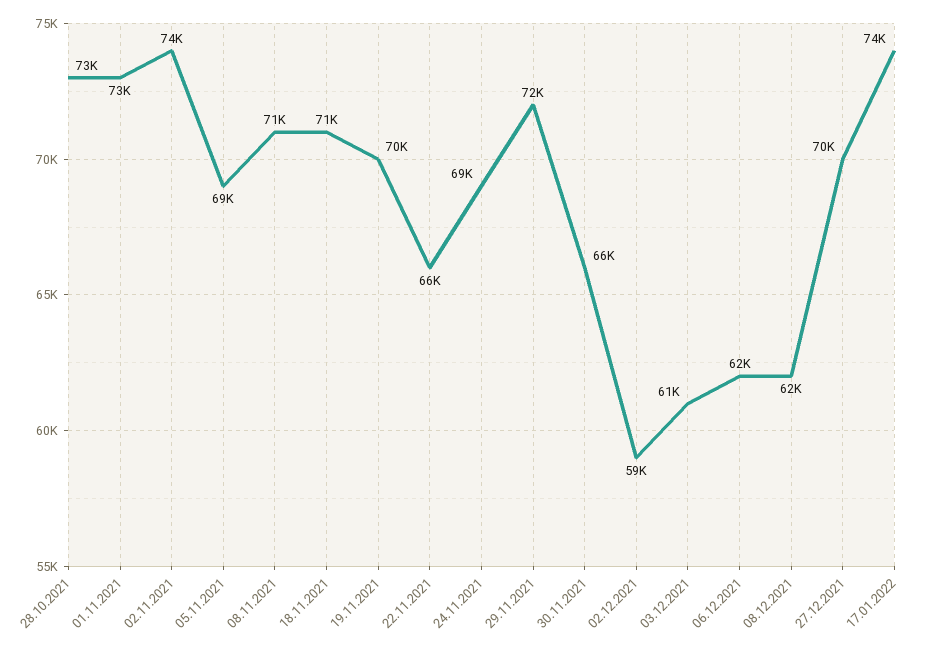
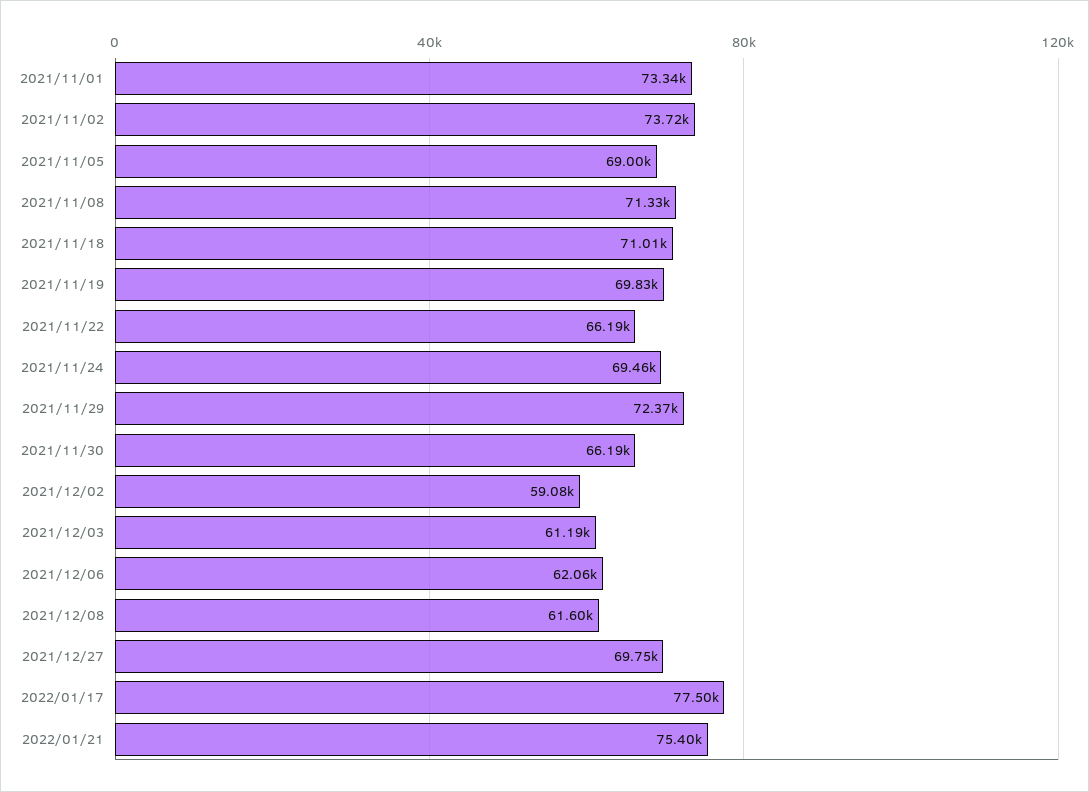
28.10.2021: 73000 -> none
17.01.2022: 74000 -> 77500
2022/01/21: none -> 75400

